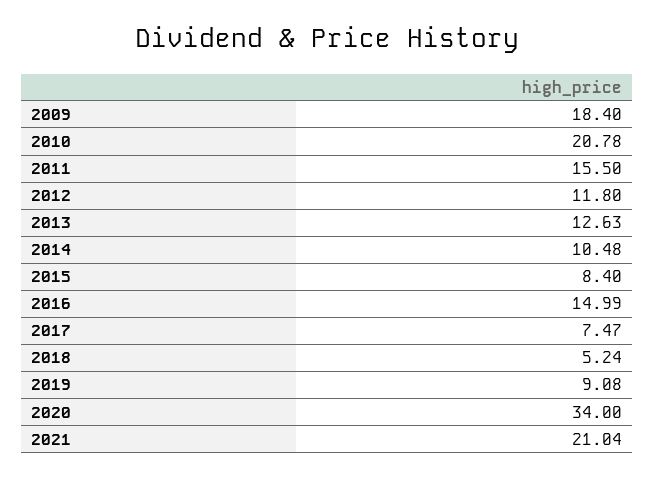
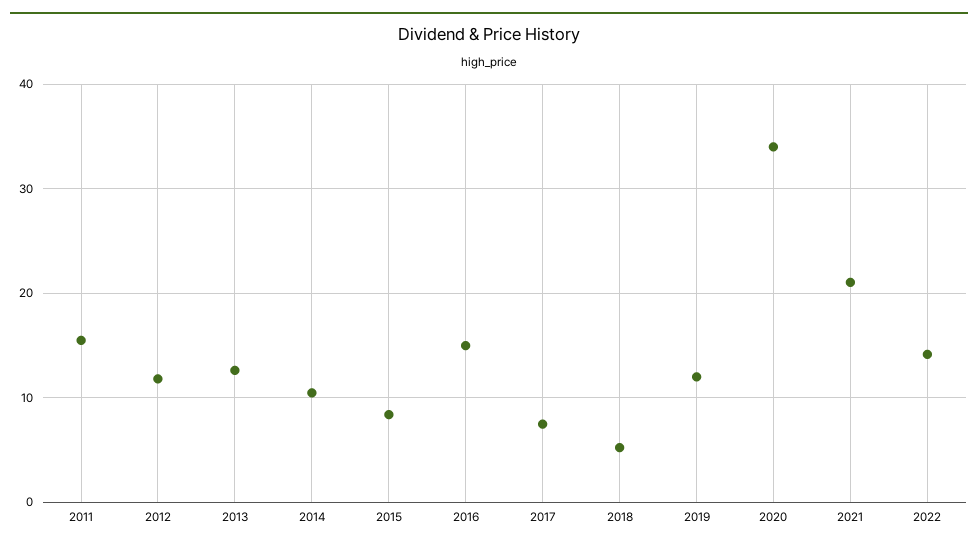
2009: 18.4 -> none
2010: 20.78 -> none
2019: 9.08 -> 12
2022: none -> 14

